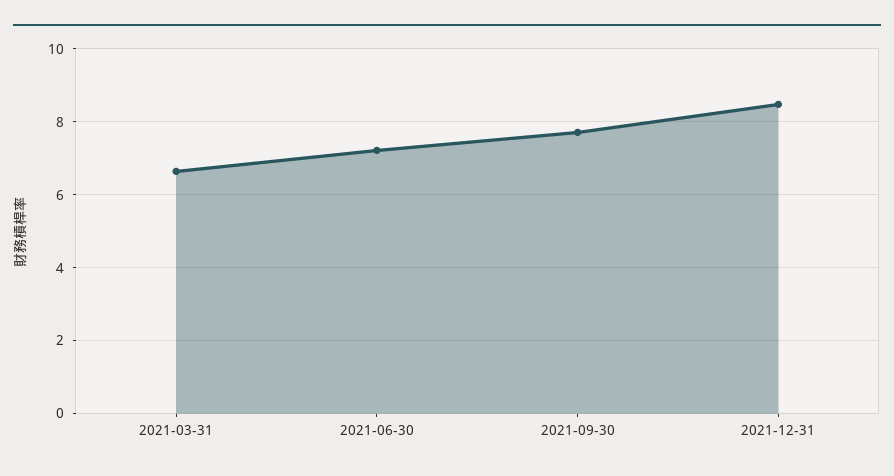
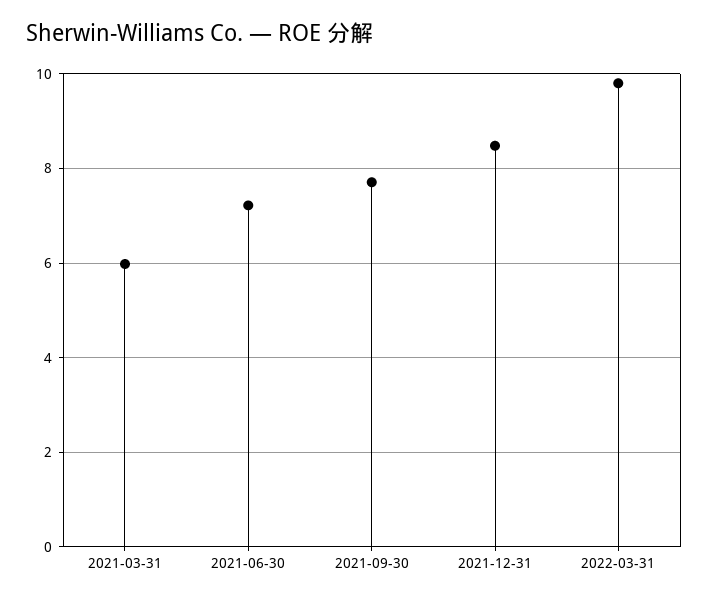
2021-03-31: 6.6 -> 6
2022-03-31: none -> 9.8

